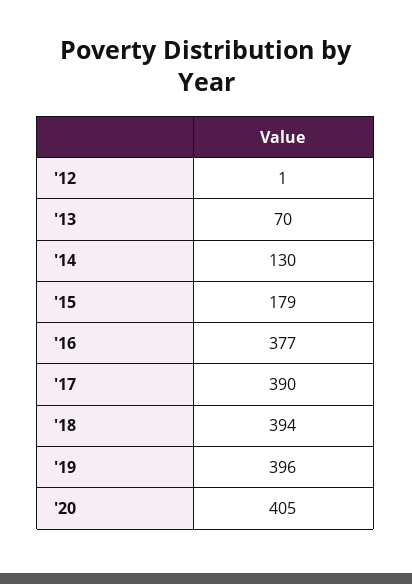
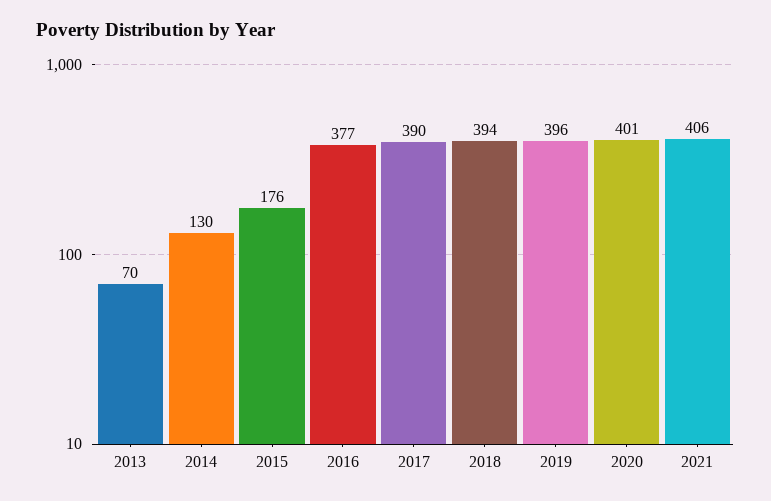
'12: 1 -> none
'15: 179 -> 176
'20: 405 -> 401
2021: none -> 406

